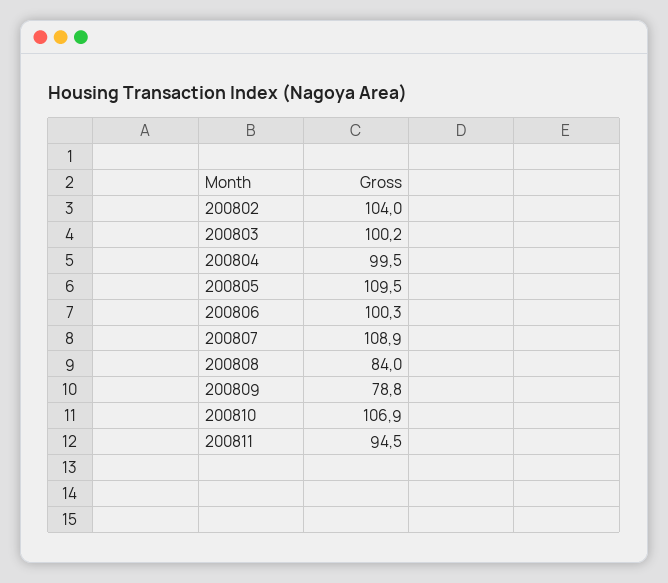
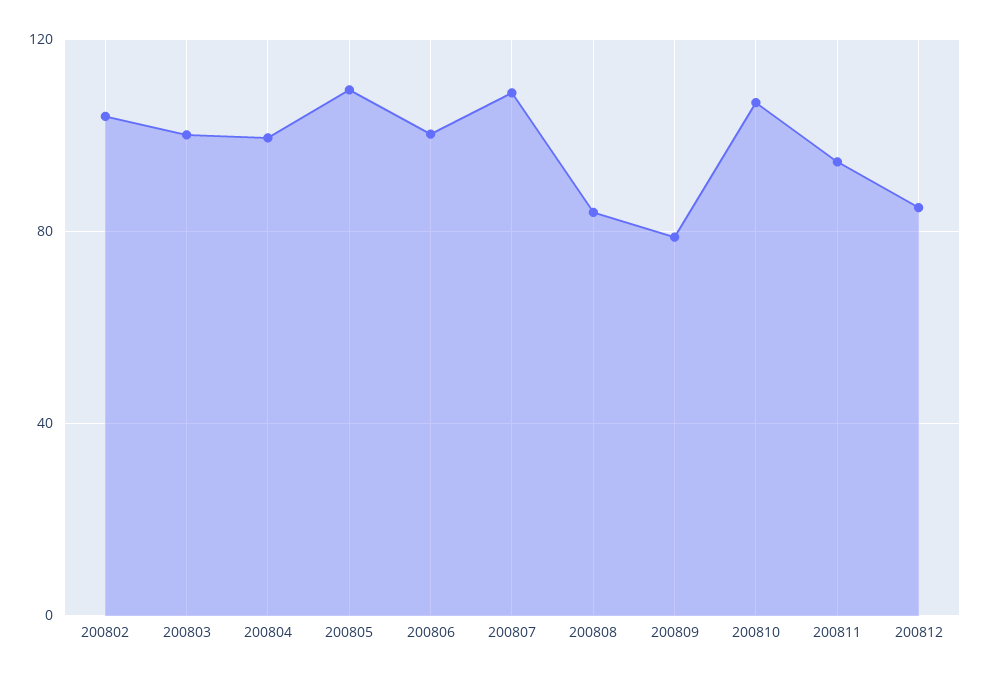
200812: none -> 85

